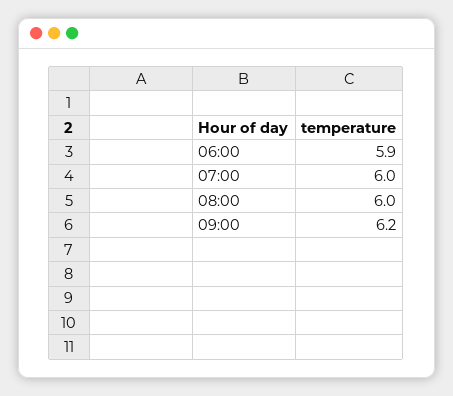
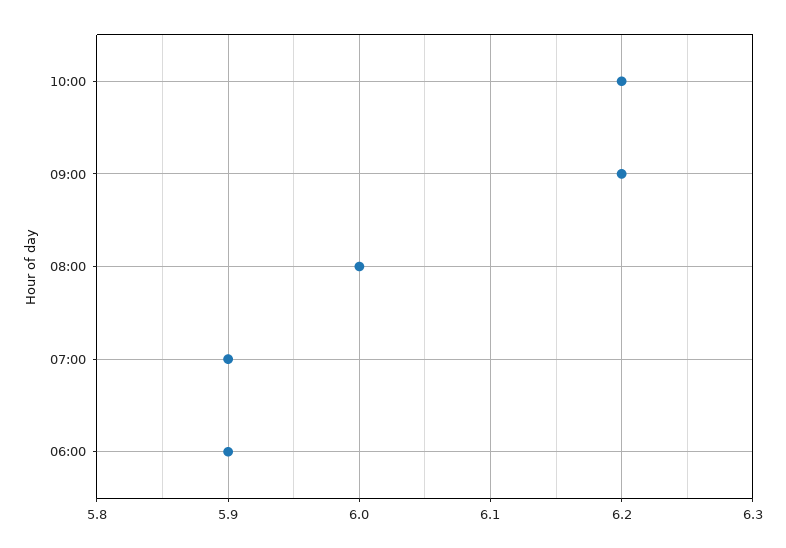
07:00: 6 -> 5.9
10:00: none -> 6.2

